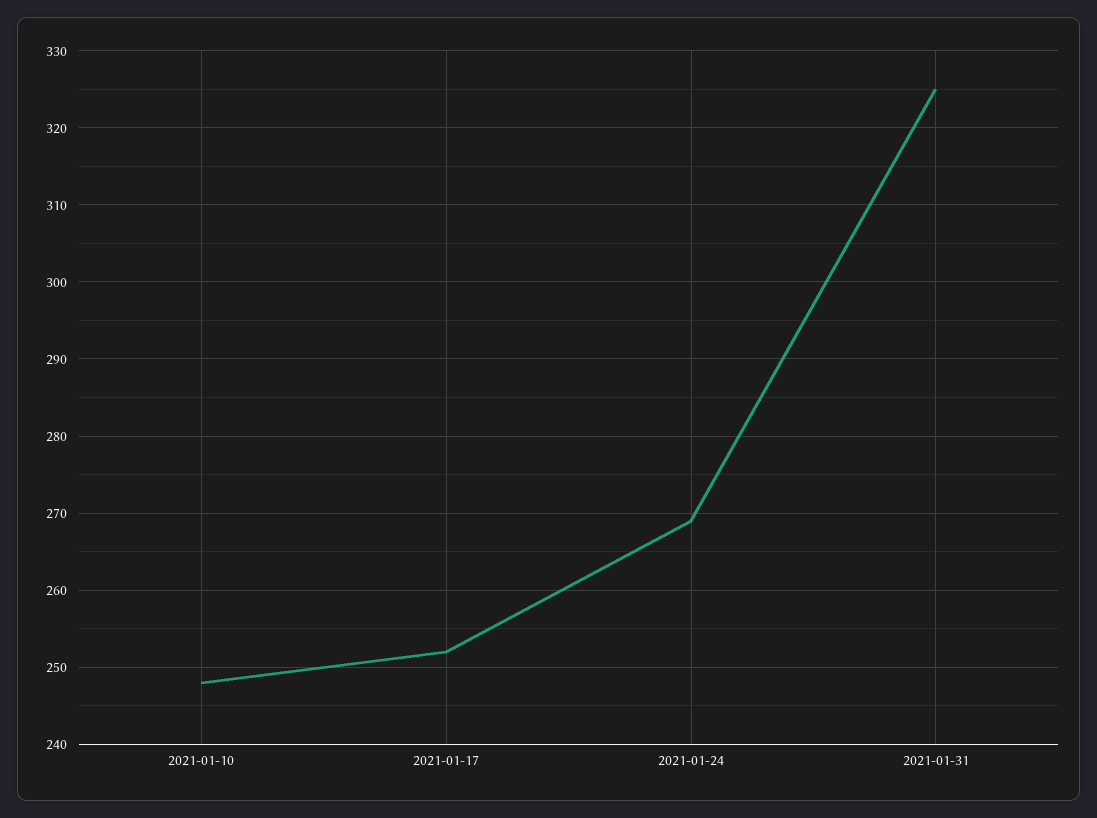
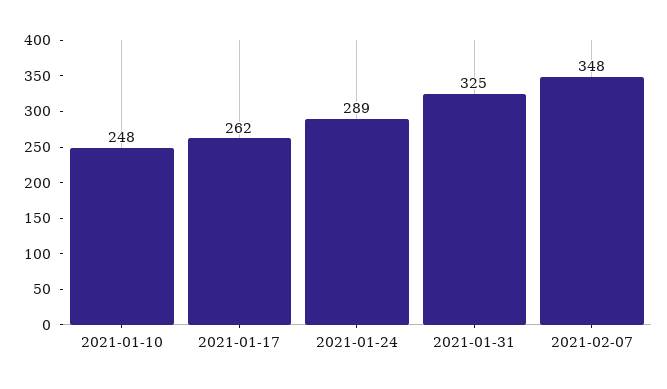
2021-01-17: 252 -> 262
2021-01-24: 269 -> 289
2021-02-07: none -> 348

